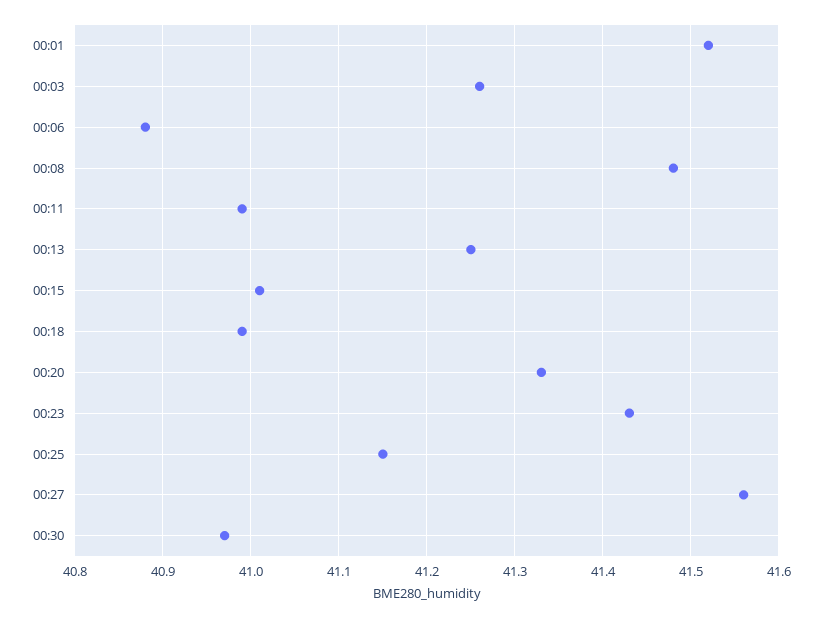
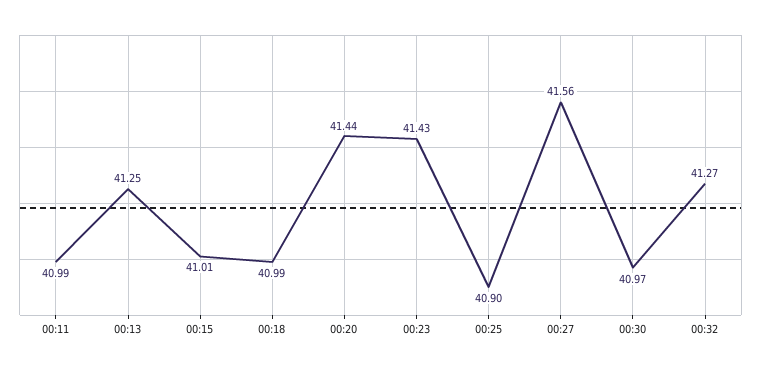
00:01: 41.52 -> none
00:03: 41.26 -> none
00:06: 40.88 -> none
00:08: 41.48 -> none
00:20: 41.33 -> 41.44
00:25: 41.15 -> 40.9
00:32: none -> 41.27

